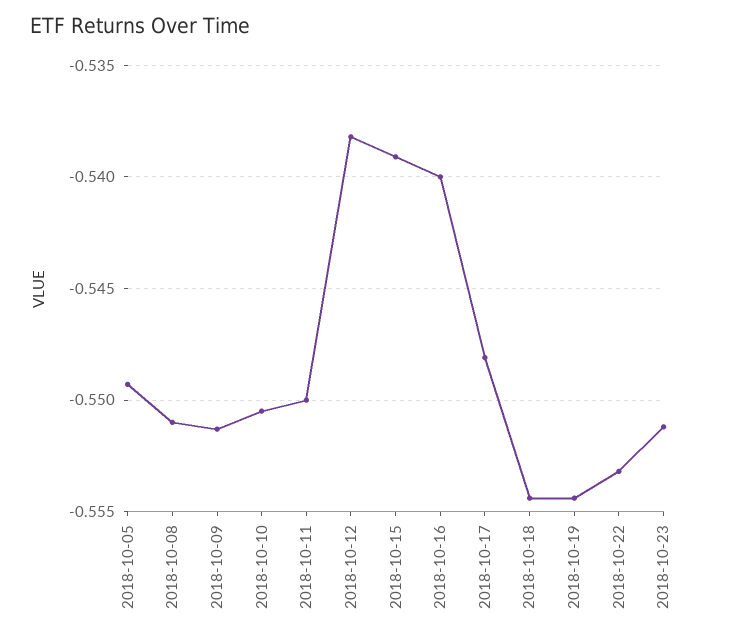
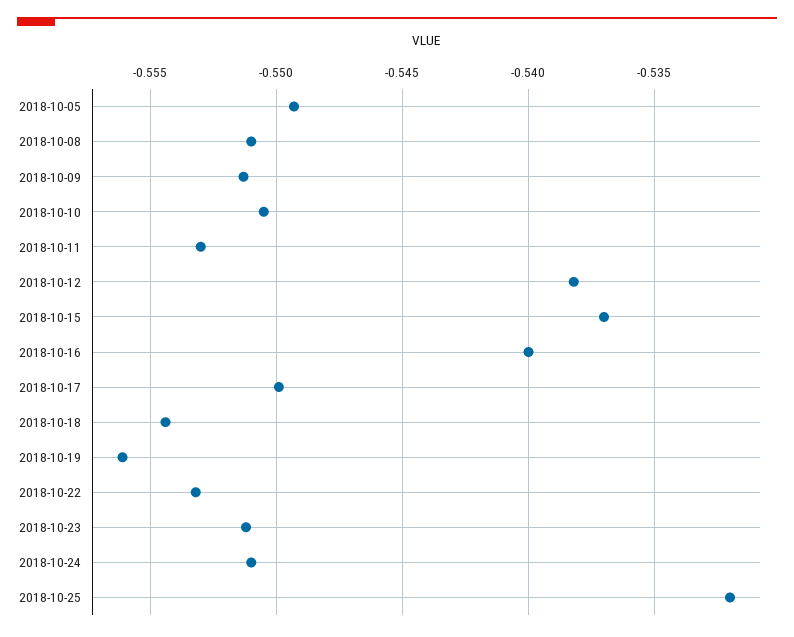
2018-10-11: -0.55 -> -0.553
2018-10-15: -0.539 -> -0.537
2018-10-17: -0.548 -> -0.55
2018-10-19: -0.5545 -> -0.556
2018-10-24: none -> -0.551
2018-10-25: none -> -0.532

